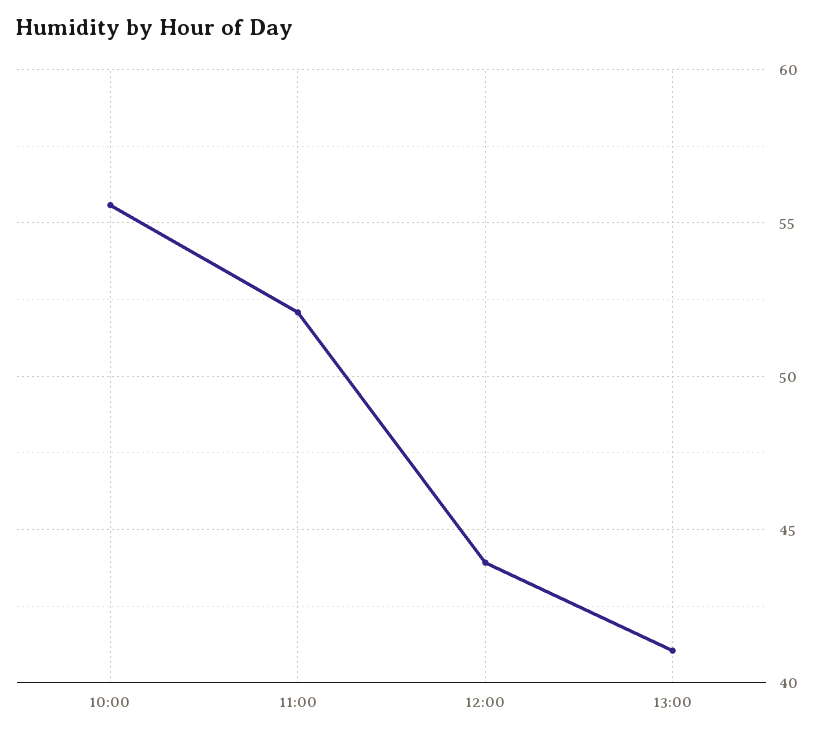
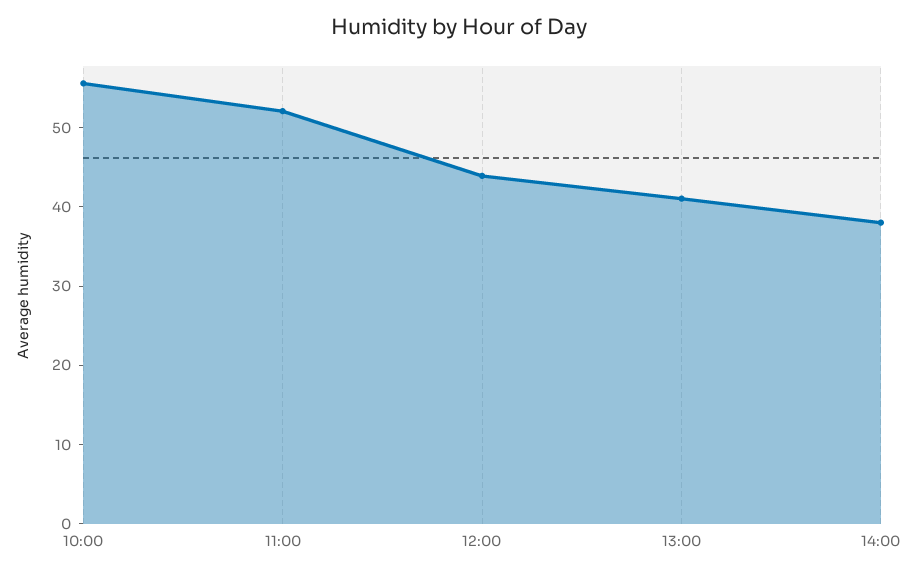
14:00: none -> 38

